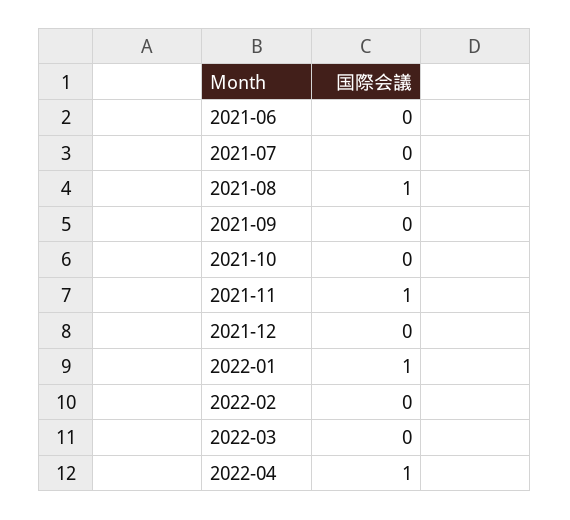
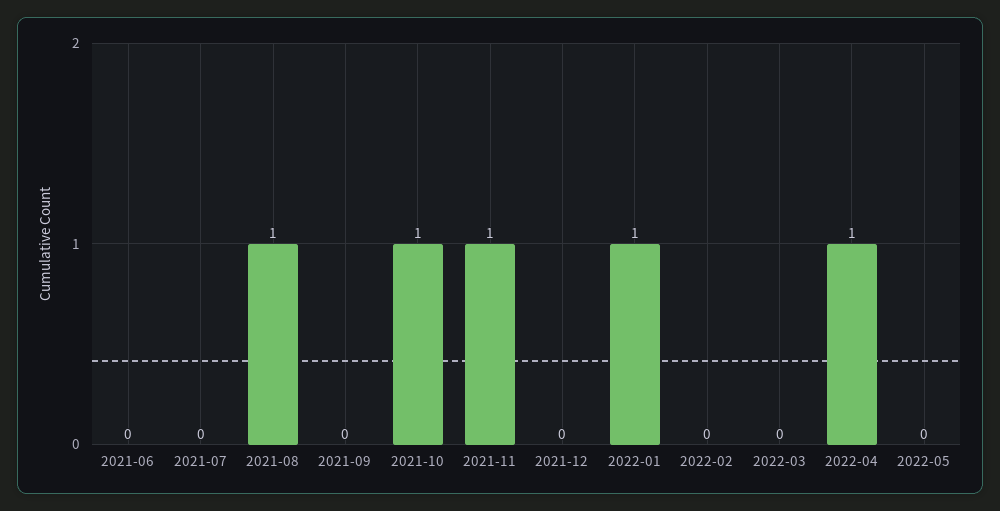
2021-10: 0 -> 1
2022-05: none -> 0

